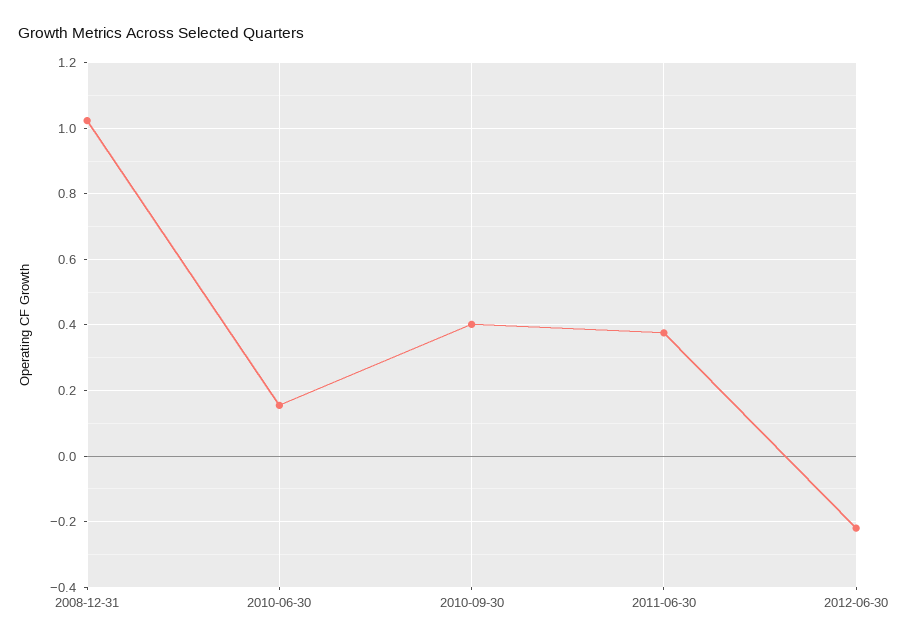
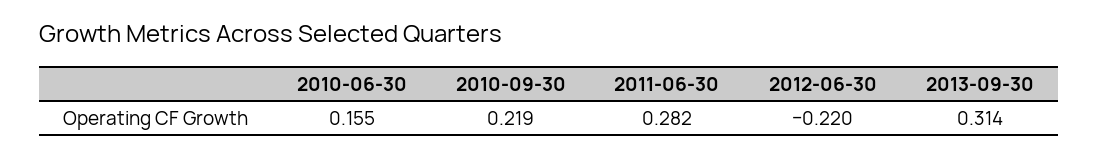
2008-12-31: 1.02 -> none
2010-09-30: 0.4 -> 0.219
2011-06-30: 0.38 -> 0.282
2013-09-30: none -> 0.314

